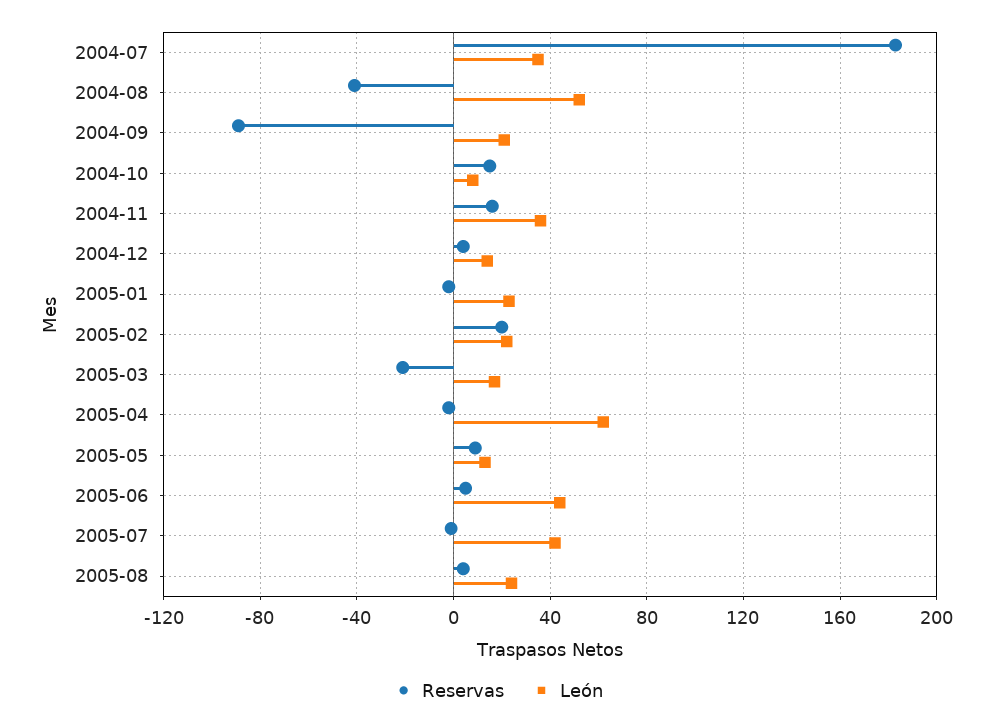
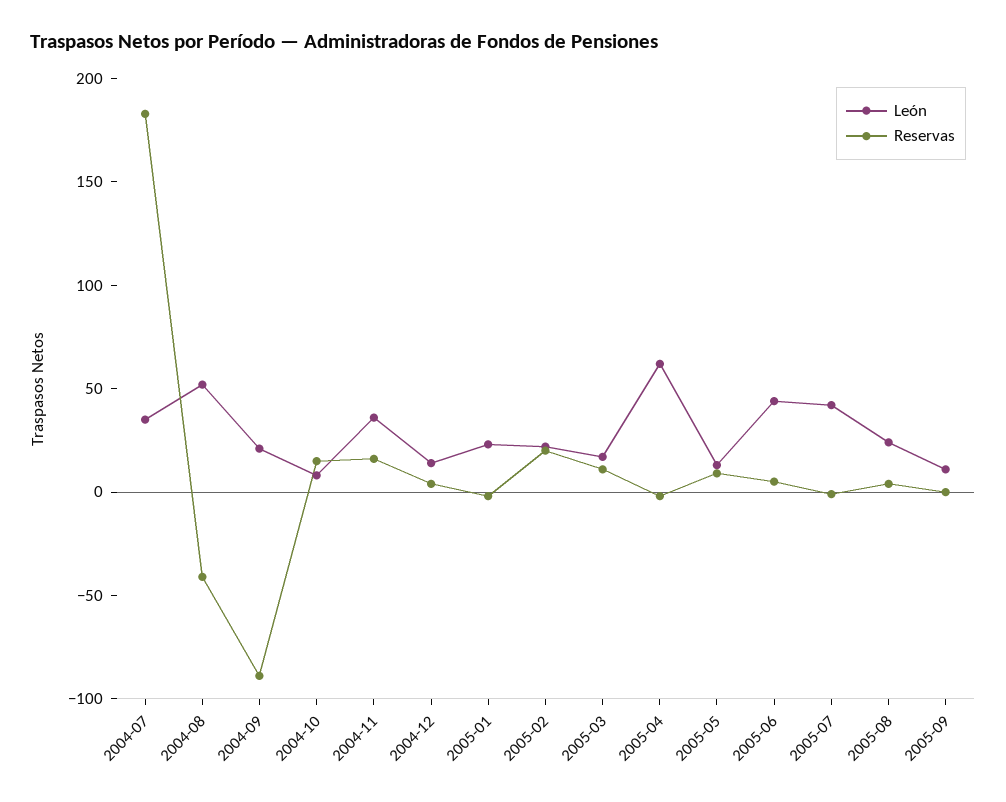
Reservas, 2005-03: -20 -> 10
León, 2005-09: none -> 10
Reservas, 2005-09: none -> 0

